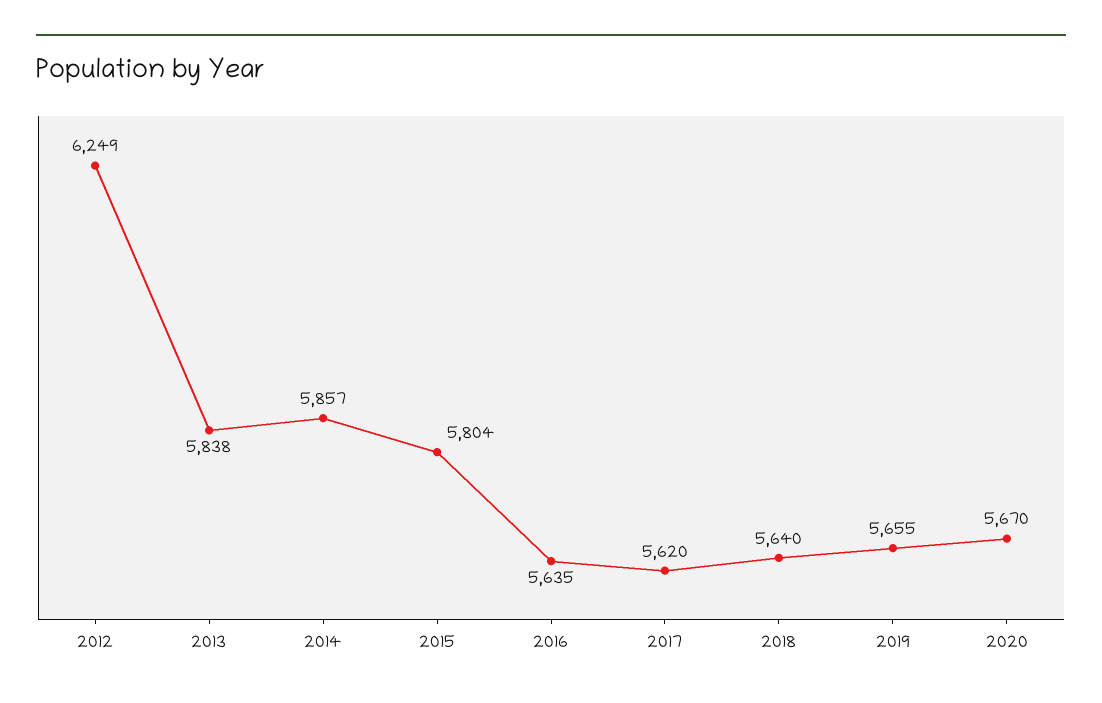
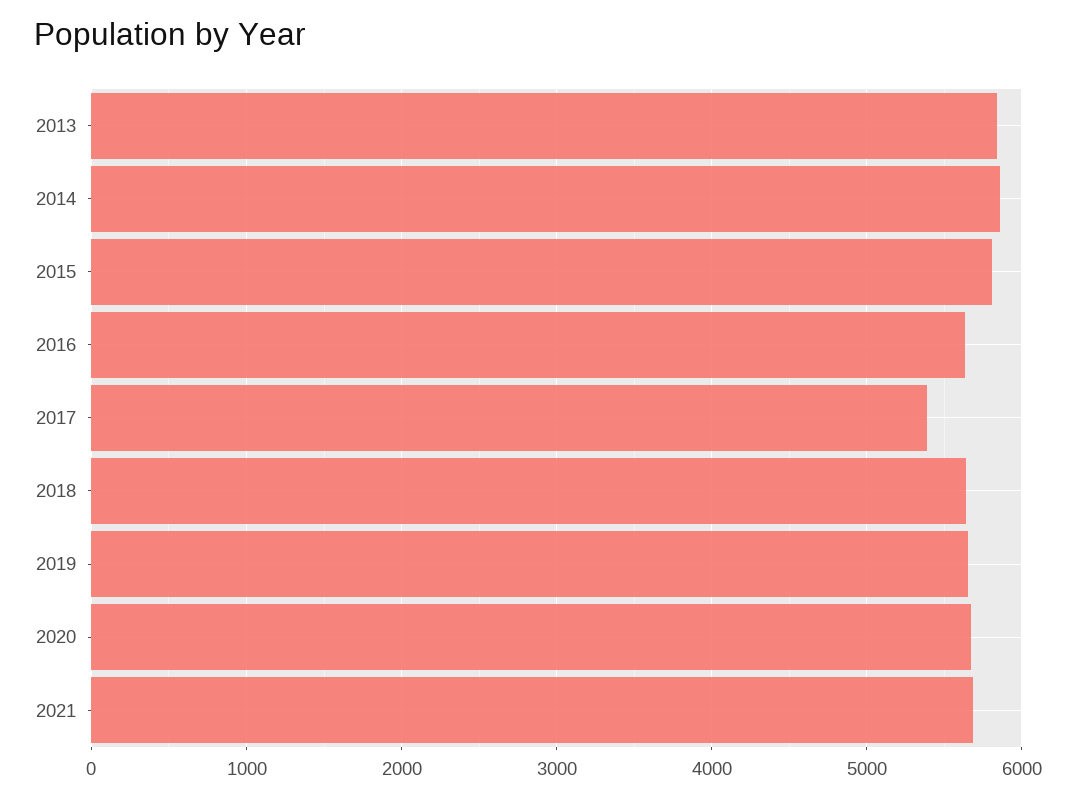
2012: 6249 -> none
2017: 5620 -> 5400
2021: none -> 5700

